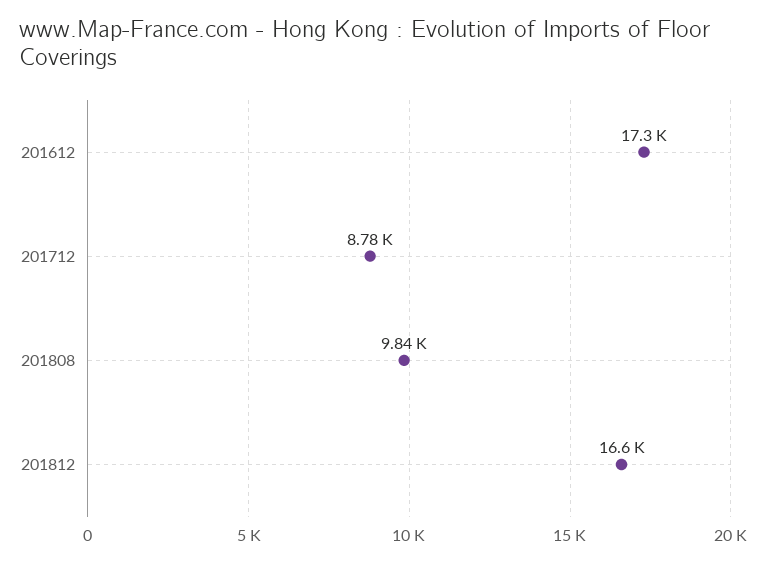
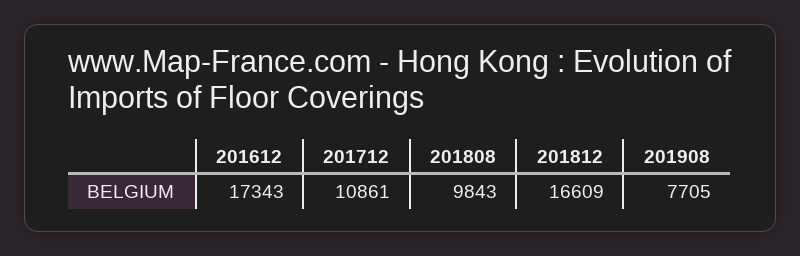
201712: 8780 -> 10861
201908: none -> 7705

